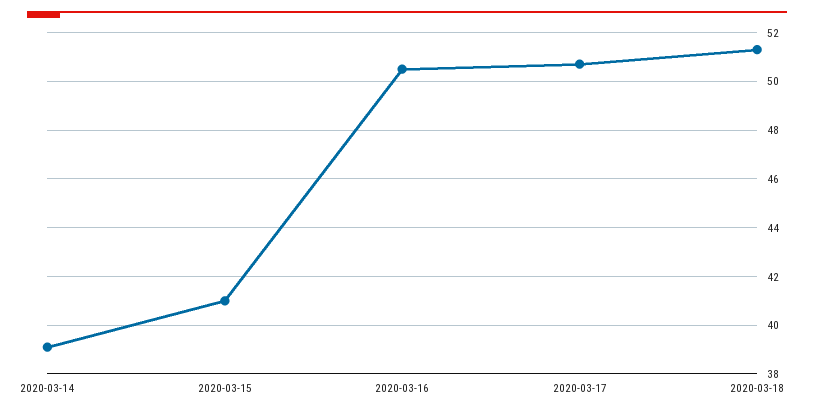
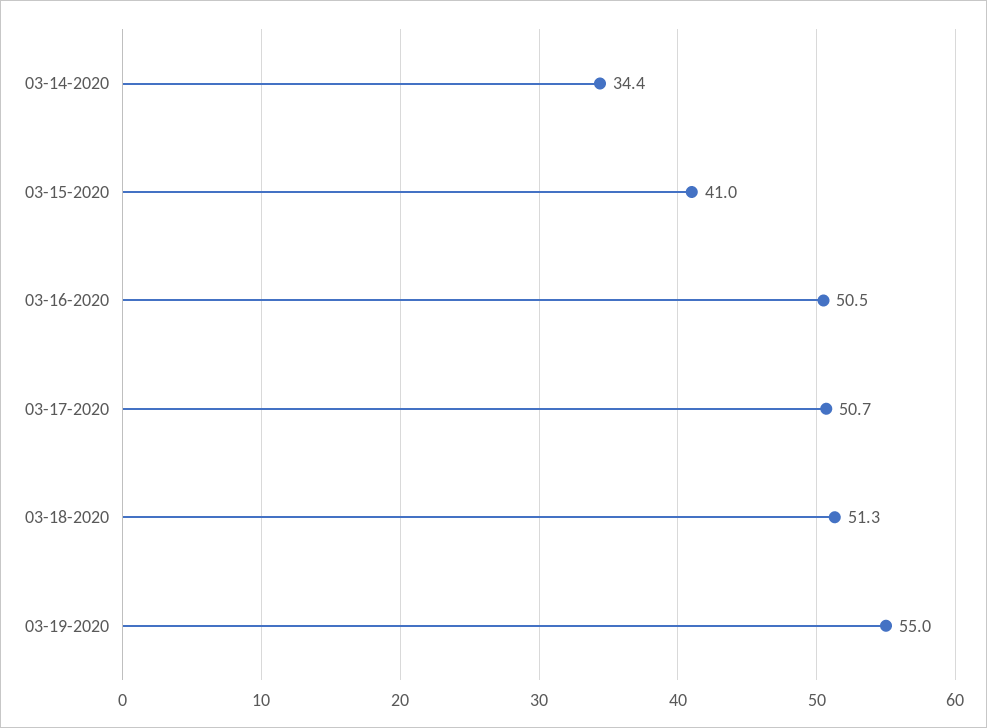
2020-03-14: 39 -> 34.4
03-19-2020: none -> 55

